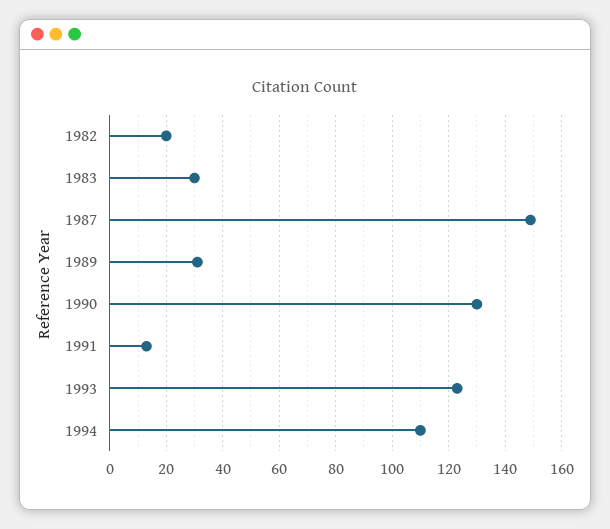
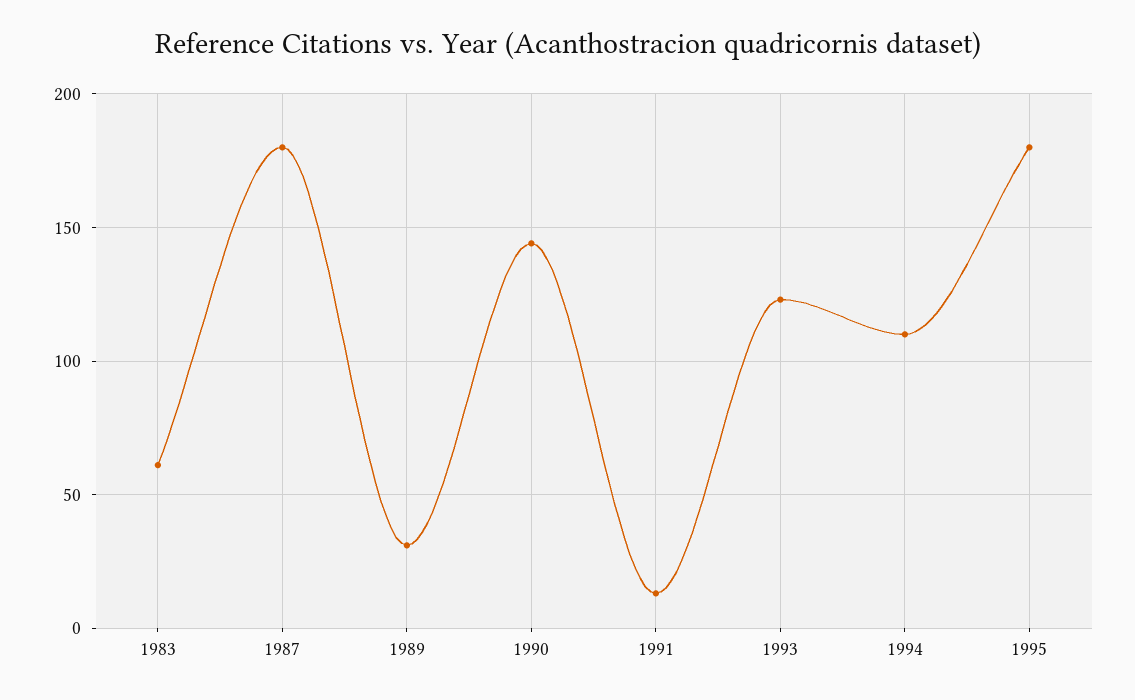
1982: 20 -> none
1983: 30 -> 60
1987: 150 -> 180
1990: 130 -> 145
1995: none -> 180

